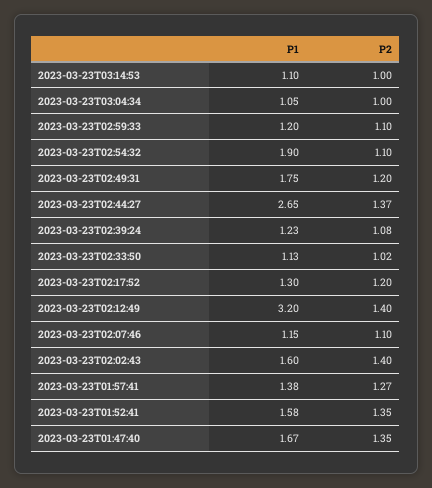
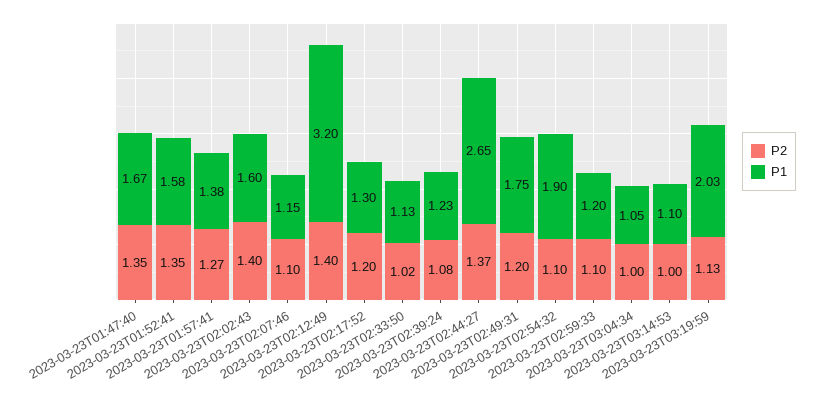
P2, 2023-03-23T03:19:59: none -> 1.13
P1, 2023-03-23T03:19:59: none -> 2.03

